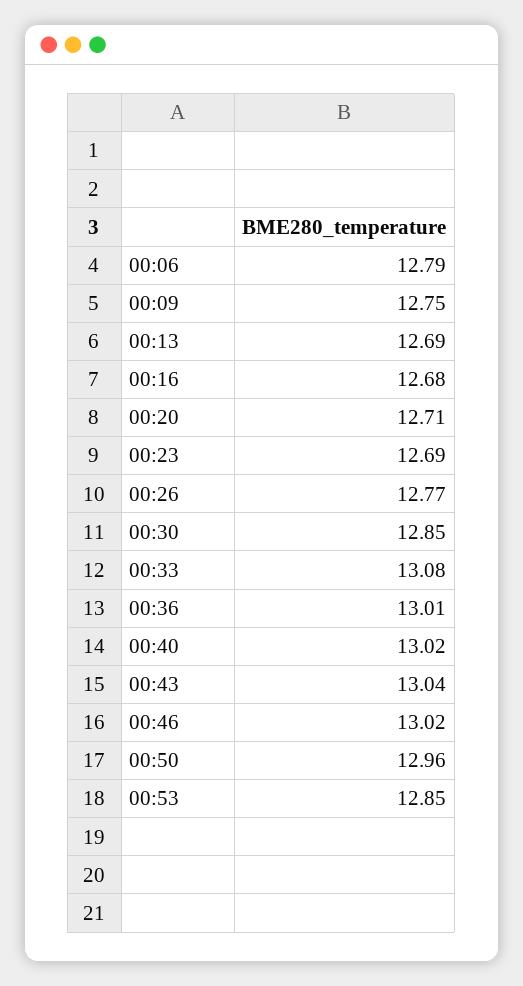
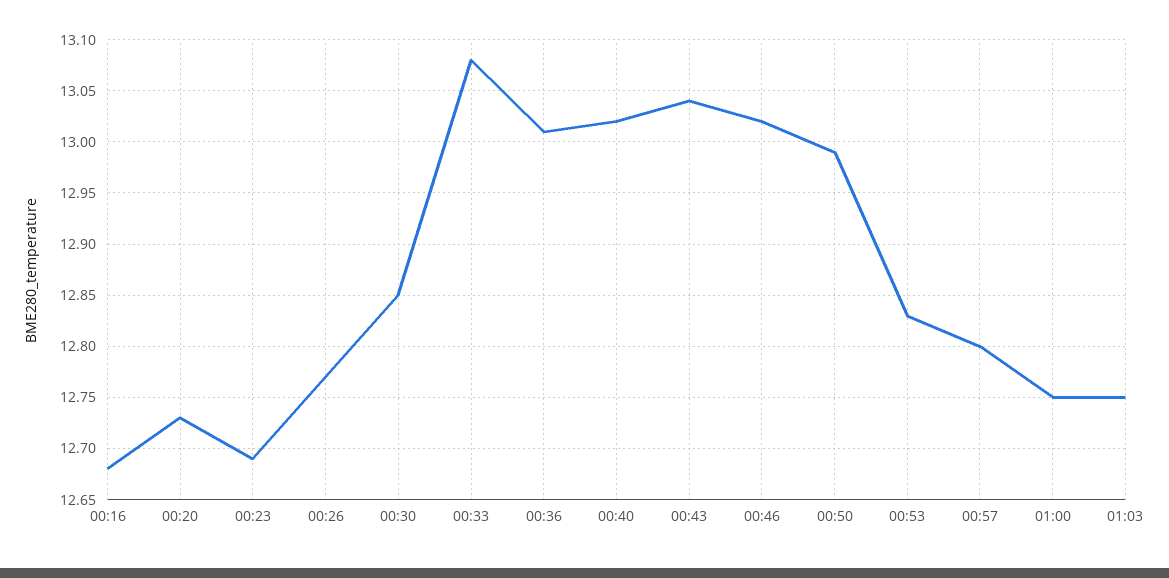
00:06: 12.79 -> none
00:09: 12.75 -> none
00:13: 12.69 -> none
00:20: 12.71 -> 12.73
00:50: 12.96 -> 12.99
00:53: 12.85 -> 12.83
00:57: none -> 12.8
01:00: none -> 12.75
01:03: none -> 12.75

